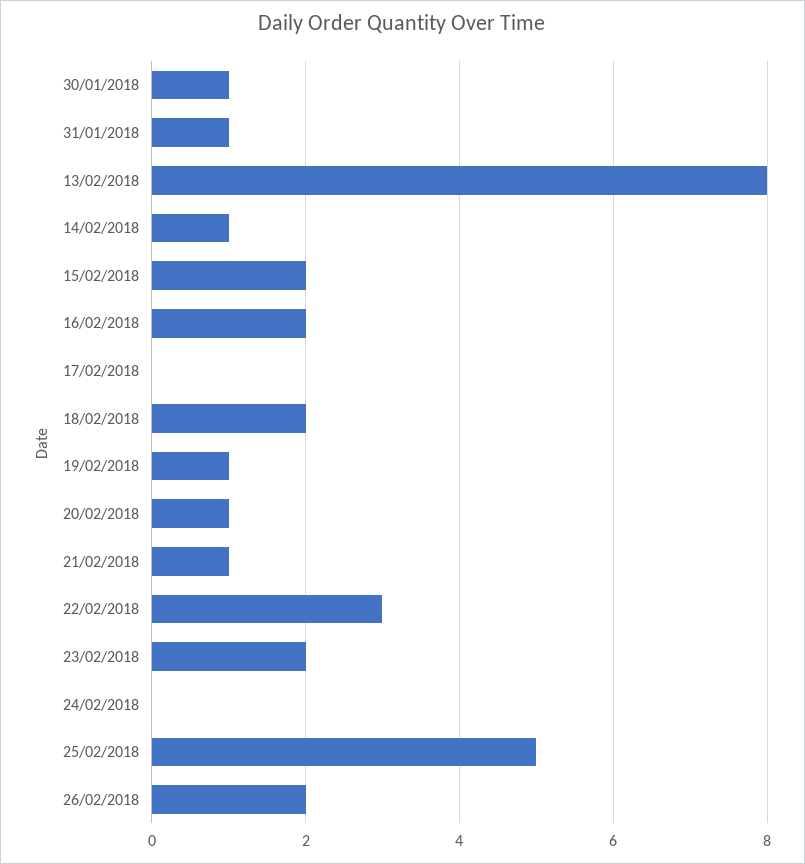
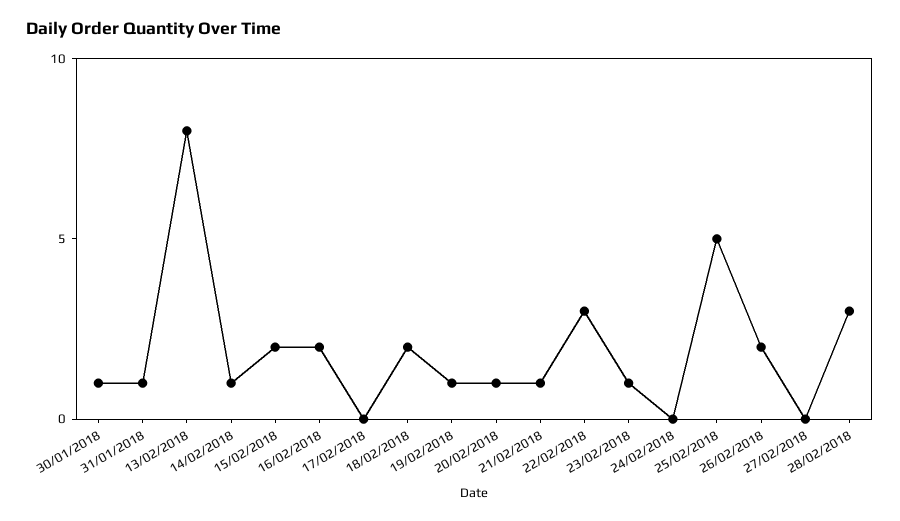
23/02/2018: 2 -> 1
27/02/2018: none -> 0
28/02/2018: none -> 3

